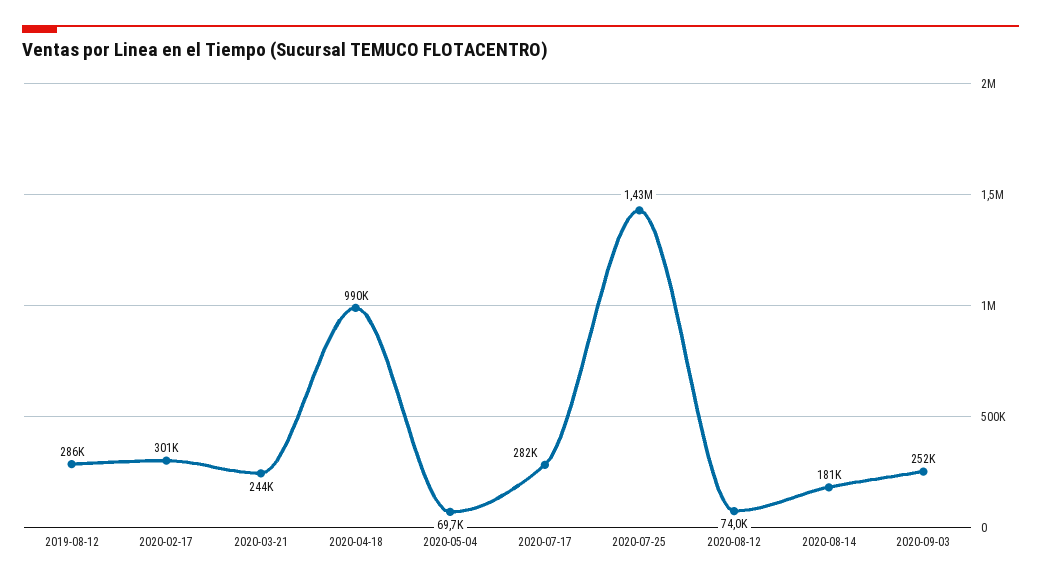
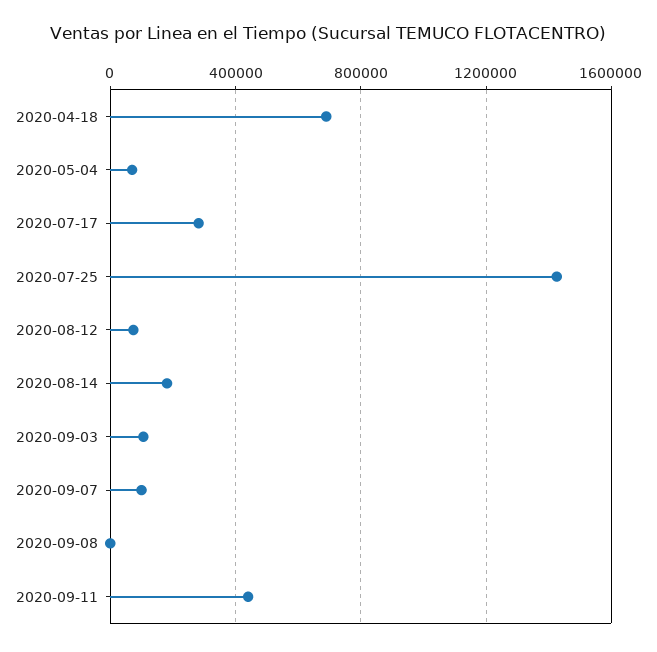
2019-08-12: 286000 -> none
2020-02-17: 301000 -> none
2020-03-21: 244000 -> none
2020-04-18: 990000 -> 700000
2020-09-03: 252000 -> 100000
2020-09-07: none -> 100000
2020-09-08: none -> 0
2020-09-11: none -> 450000

